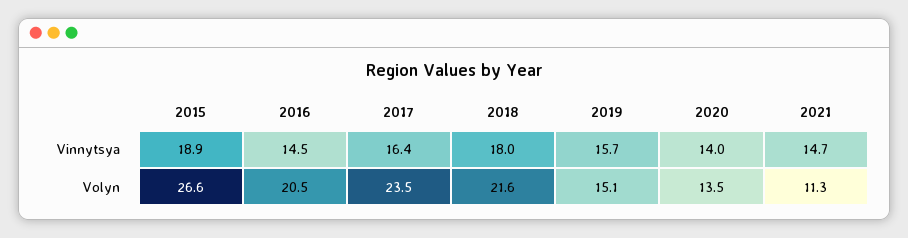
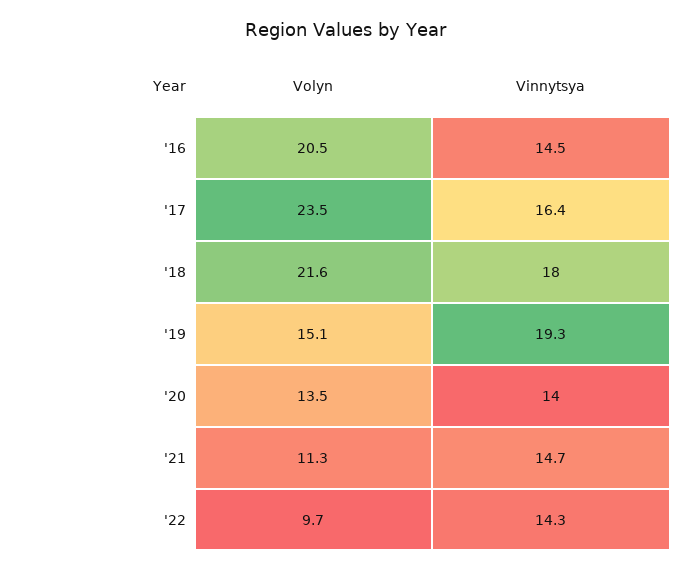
2015, Vinnytsya: 18.9 -> none
2019, Vinnytsya: 15.7 -> 19.3
2015, Volyn: 26.6 -> none
'22, Volyn: none -> 9.7
'22, Vinnytsya: none -> 14.3

